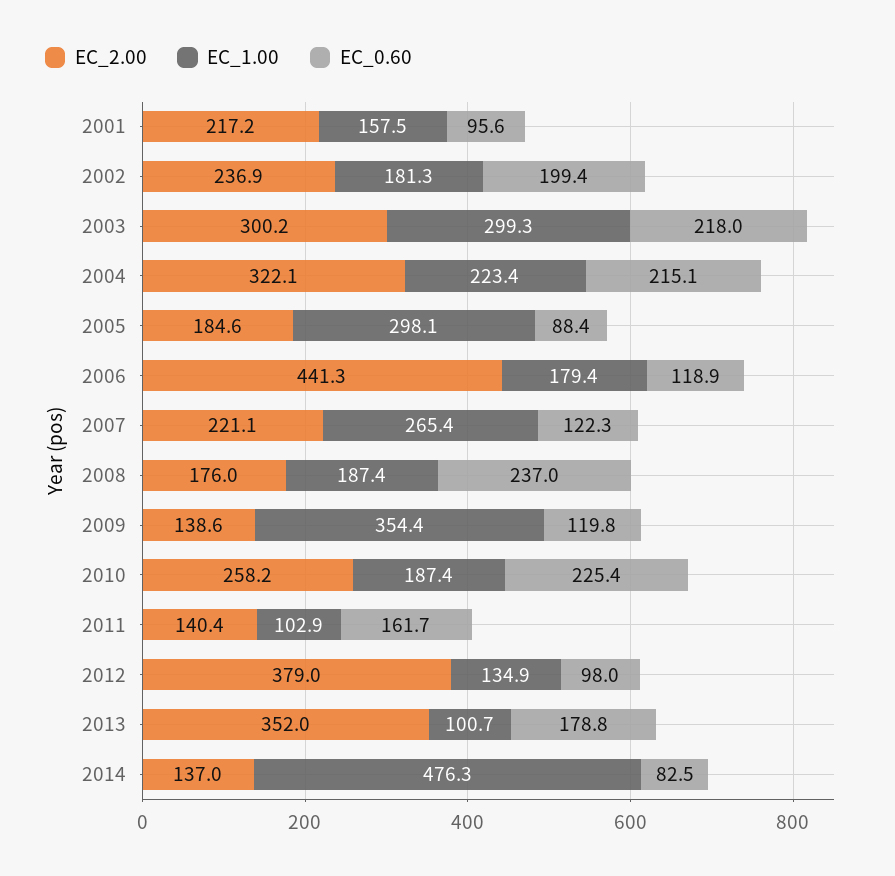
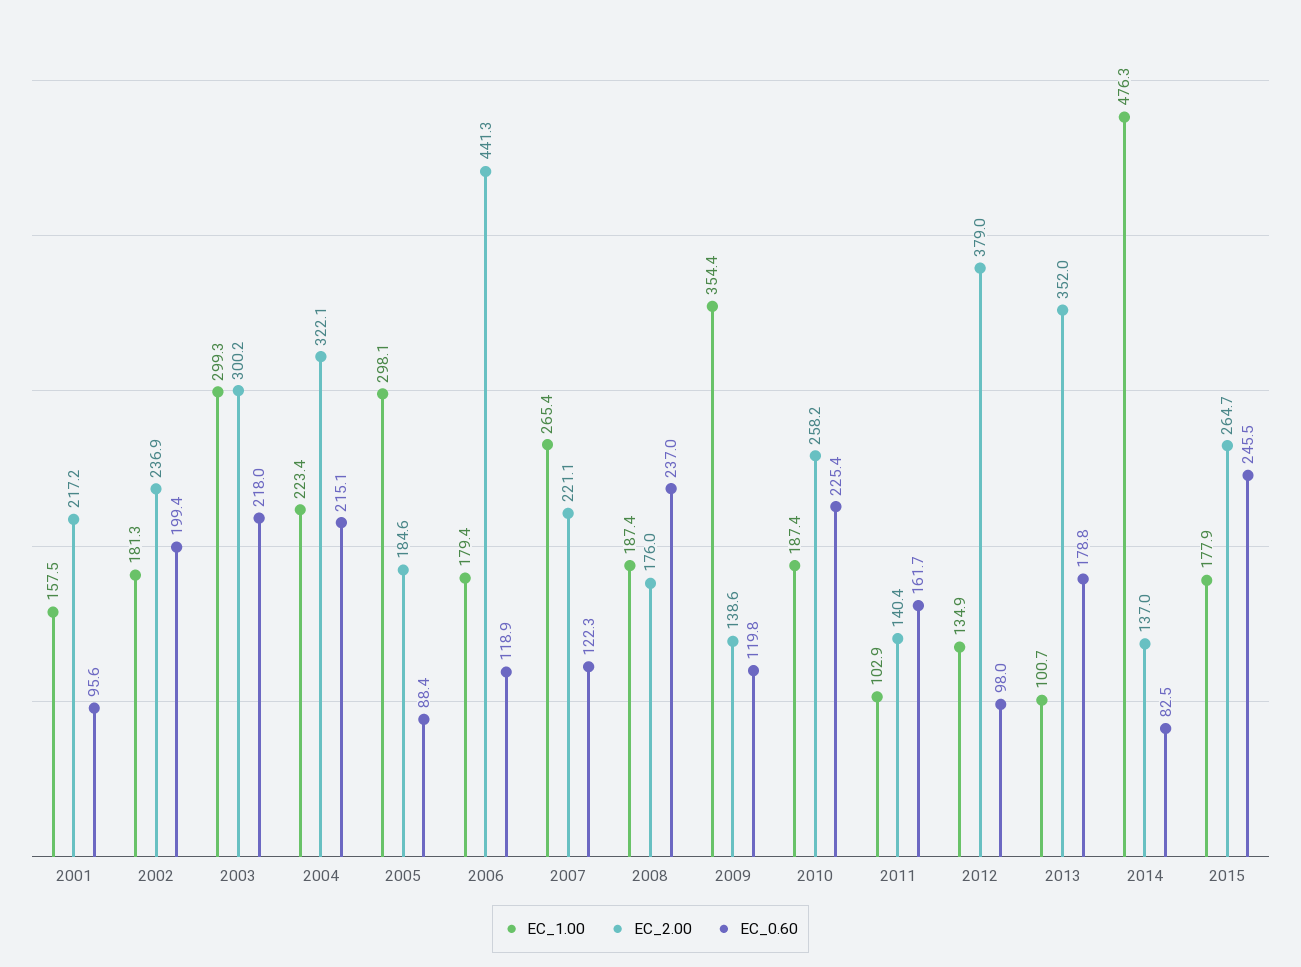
EC_1.00, 2015: none -> 177.9
EC_2.00, 2015: none -> 264.7
EC_0.60, 2015: none -> 245.5

